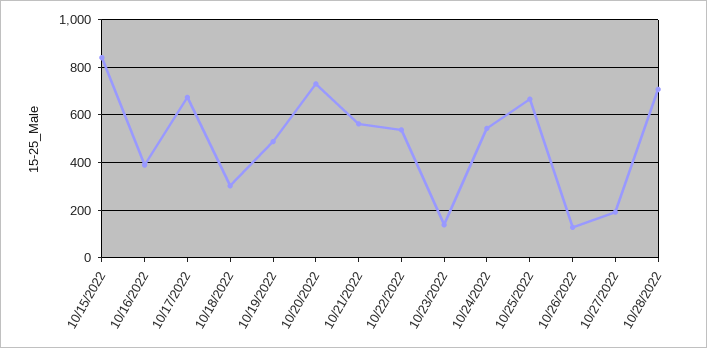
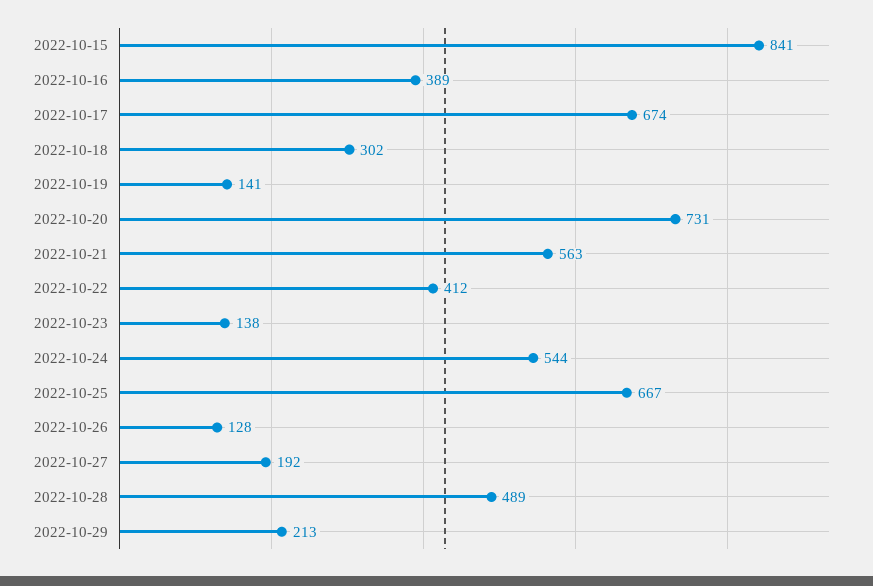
10/19/2022: 500 -> 141
10/22/2022: 550 -> 412
10/28/2022: 700 -> 489
2022-10-29: none -> 213

